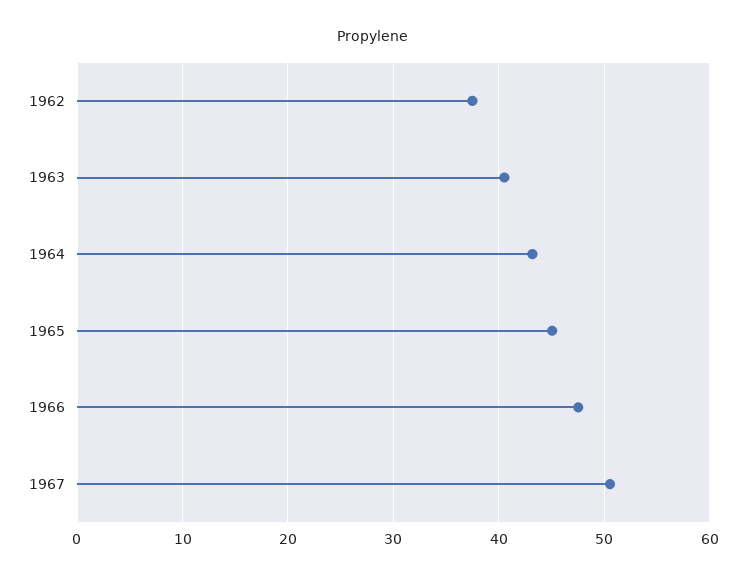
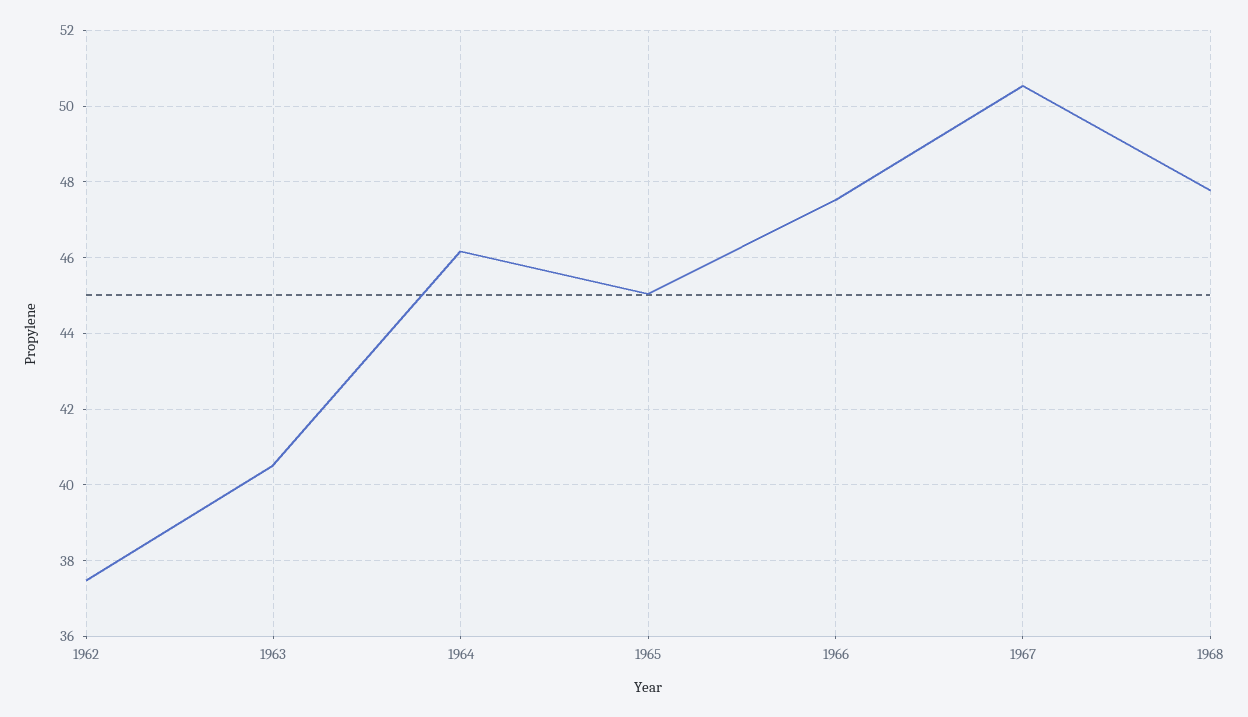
1964: 43 -> 46.2
1968: none -> 47.8

